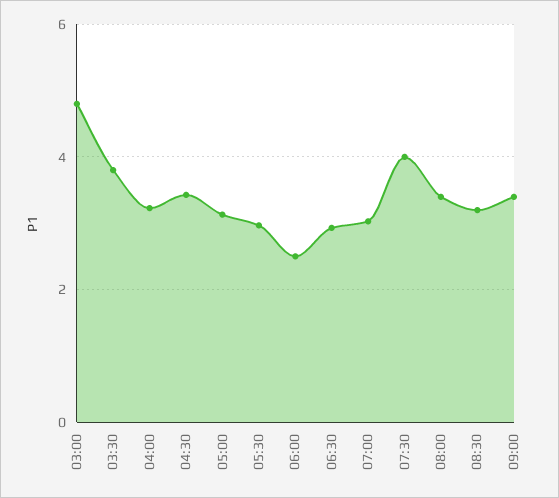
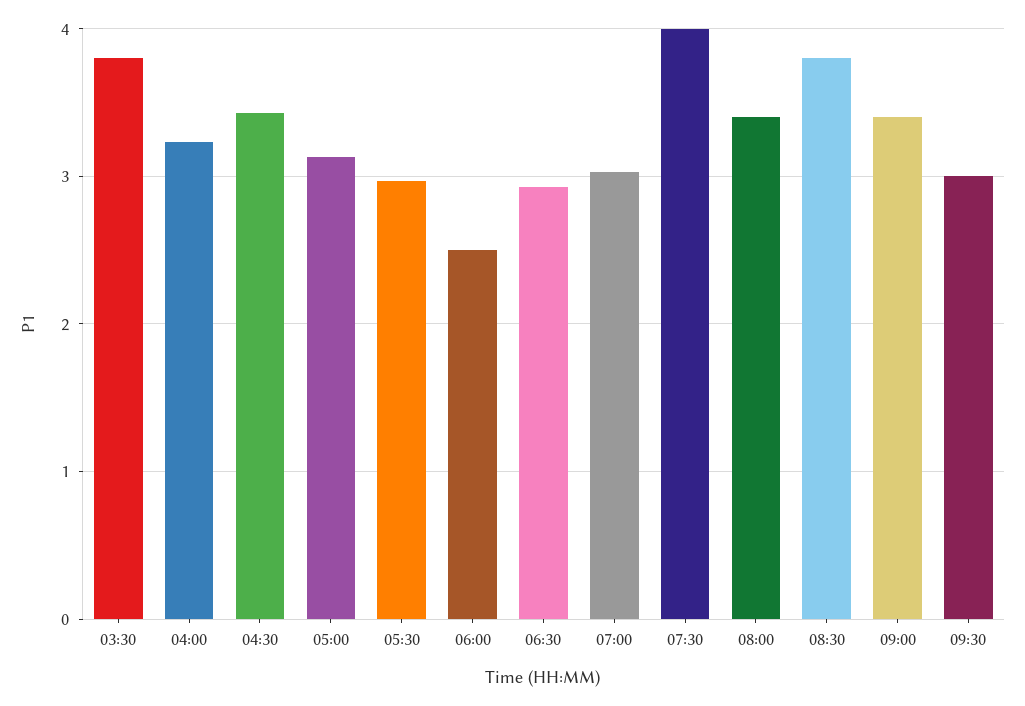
03:00: 4.8 -> none
08:30: 3.2 -> 3.8
09:30: none -> 3

